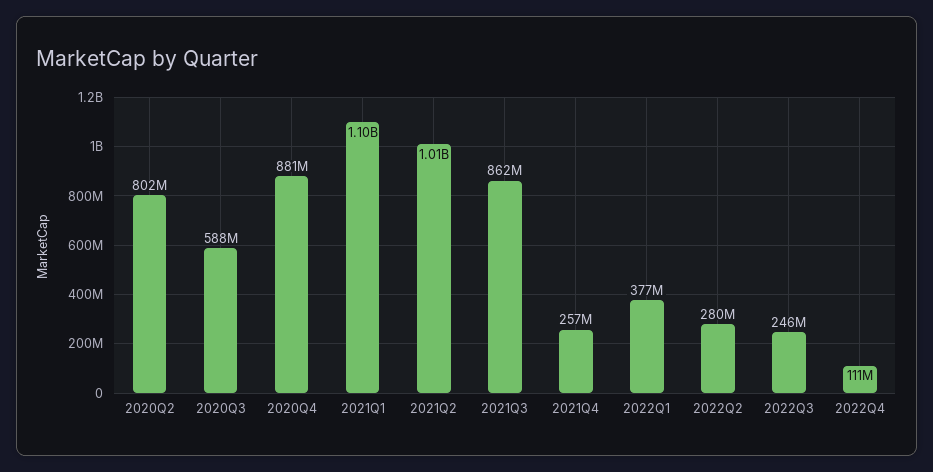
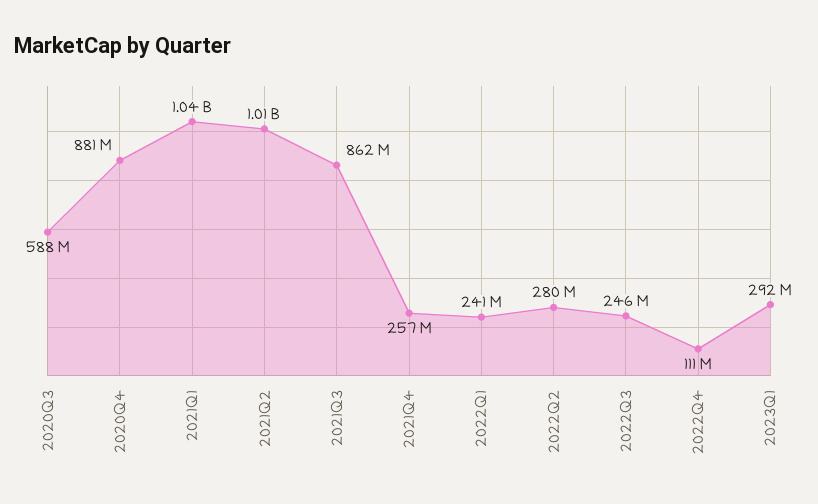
2020Q2: 802000000 -> none
2021Q1: 1100000000 -> 1040000000
2022Q1: 377000000 -> 241000000
2023Q1: none -> 292000000

